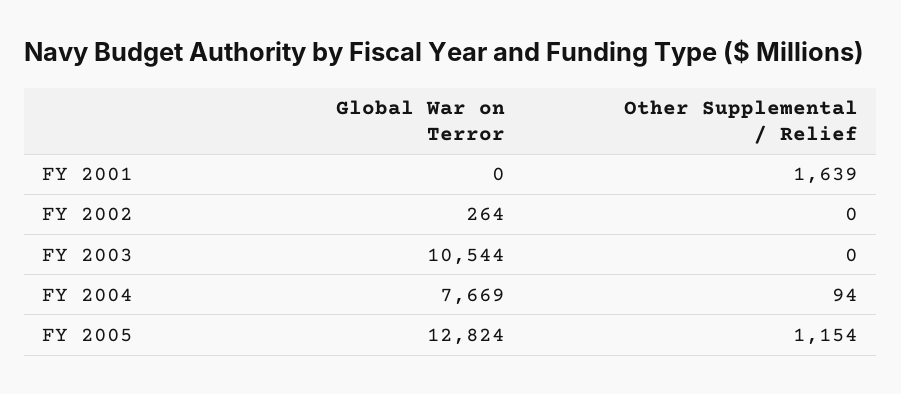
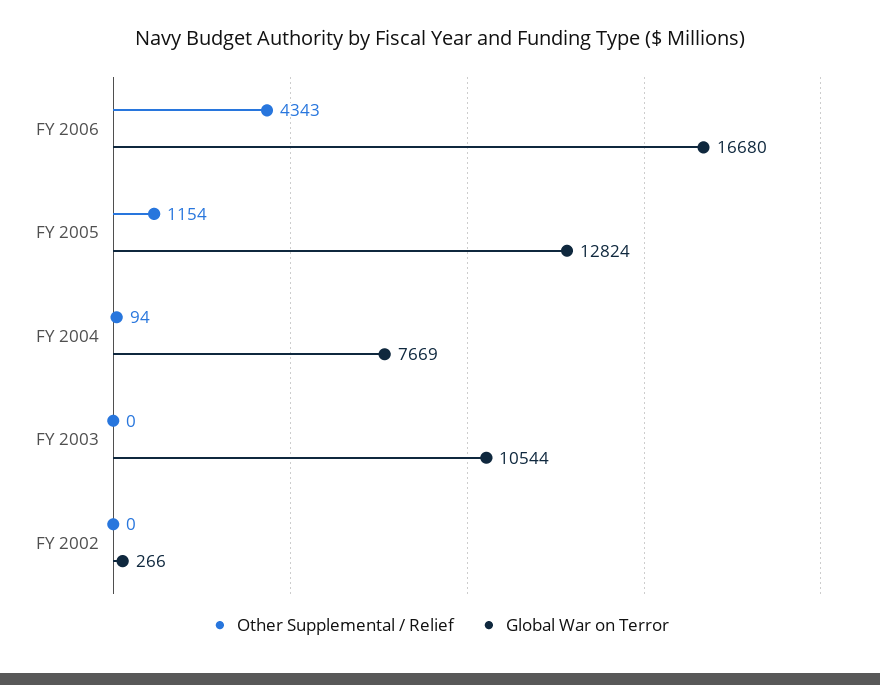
Global War on Terror, FY 2001: 0 -> none
Other Supplemental / Relief, FY 2001: 1639 -> none
Global War on Terror, FY 2002: 264 -> 266
Other Supplemental / Relief, FY 2006: none -> 4343
Global War on Terror, FY 2006: none -> 16680

